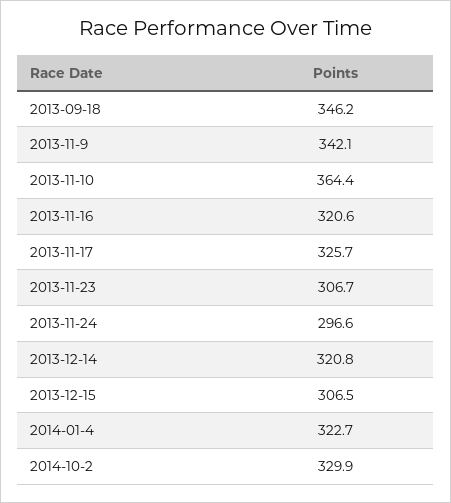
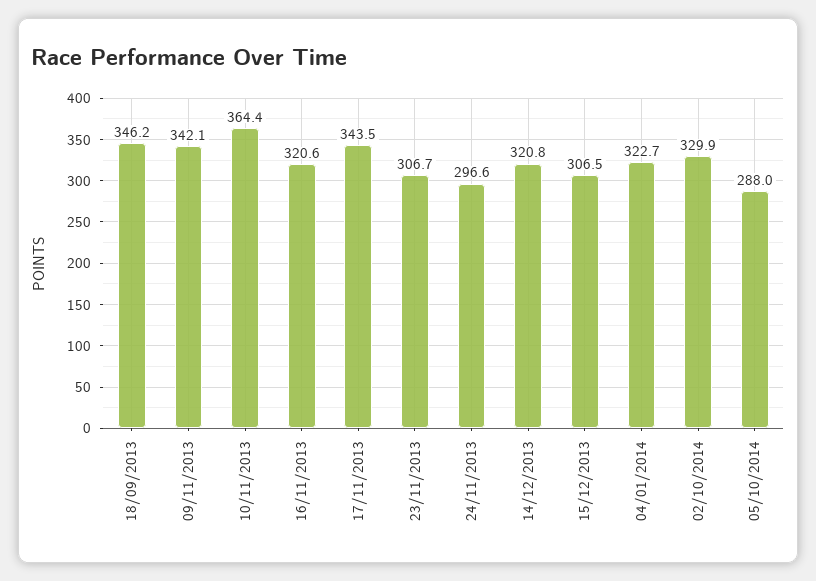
2013-11-17: 325.7 -> 343.5
05/10/2014: none -> 288

